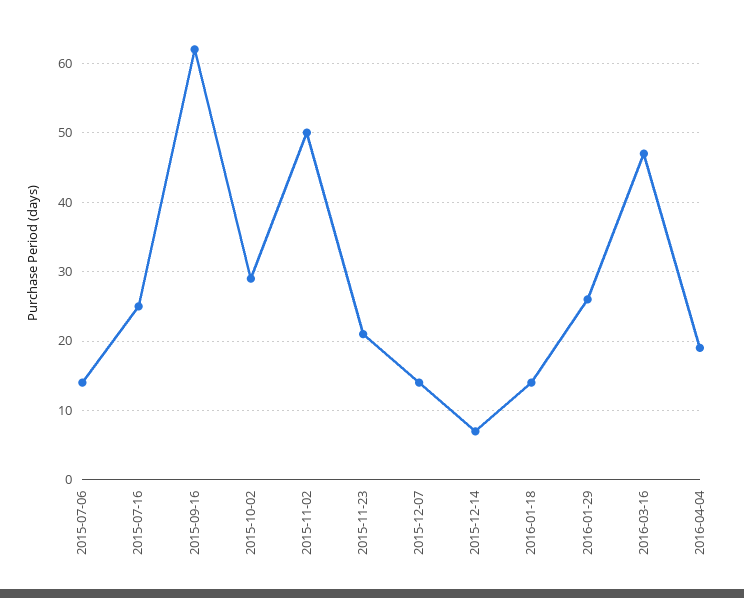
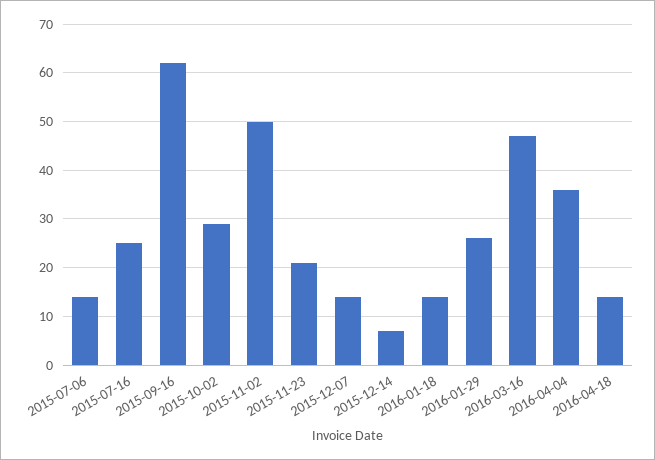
2016-04-04: 19 -> 35
2016-04-18: none -> 15

